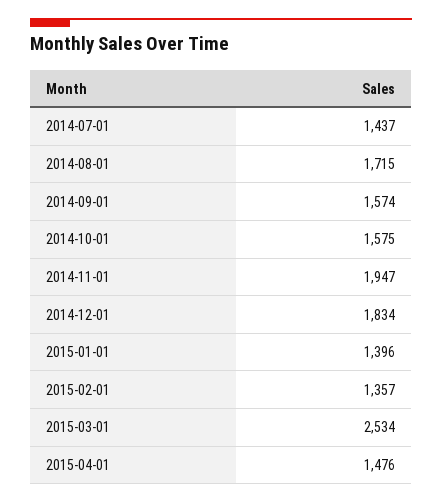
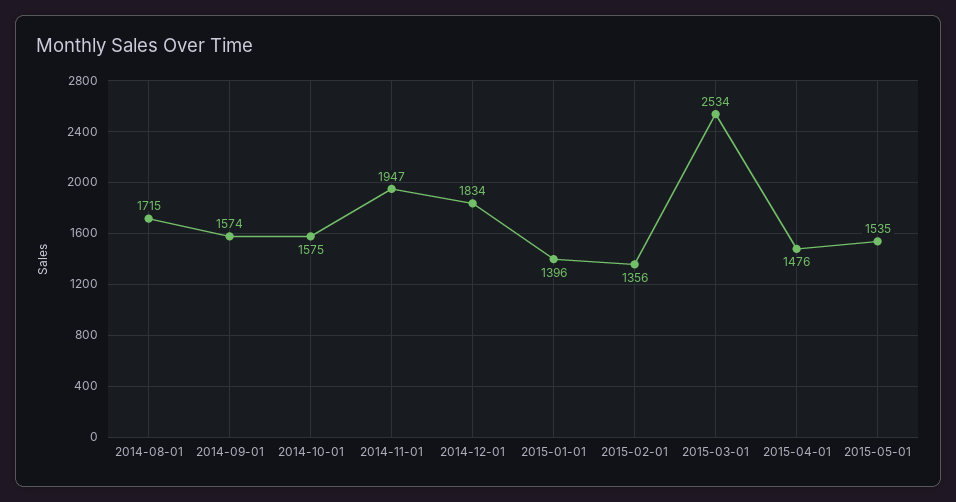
2014-07-01: 1437 -> none
2015-02-01: 1357 -> 1356
2015-05-01: none -> 1535

